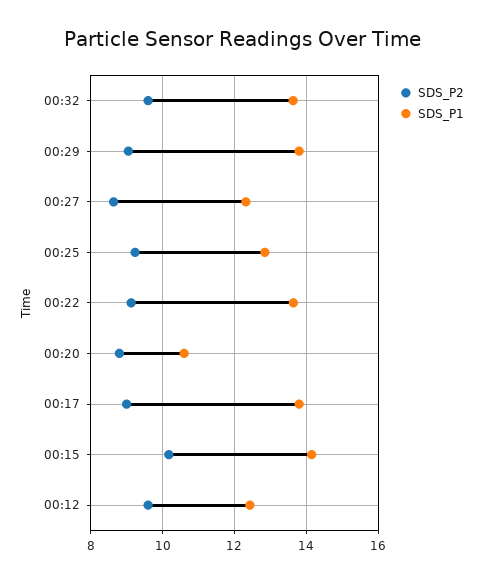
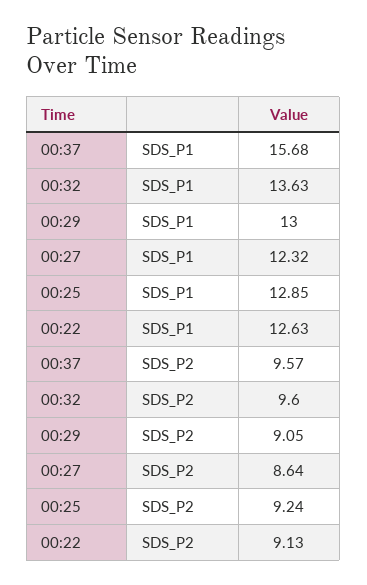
SDS_P1, 00:29: 13.8 -> 13
SDS_P1, 00:22: 13.6 -> 12.63
SDS_P2, 00:20: 8.8 -> none
SDS_P1, 00:20: 10.6 -> none
SDS_P2, 00:17: 9 -> none
SDS_P1, 00:17: 13.8 -> none
SDS_P2, 00:15: 10.2 -> none
SDS_P1, 00:15: 14.2 -> none
SDS_P2, 00:12: 9.6 -> none
SDS_P1, 00:12: 12.4 -> none
SDS_P1, 00:37: none -> 15.68
SDS_P2, 00:37: none -> 9.57

